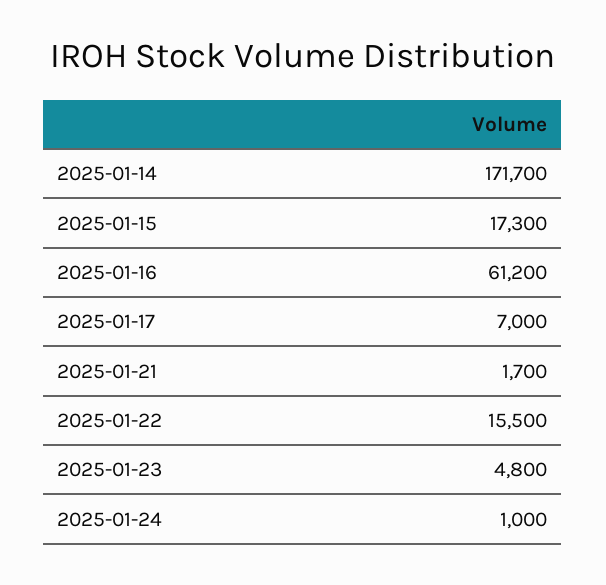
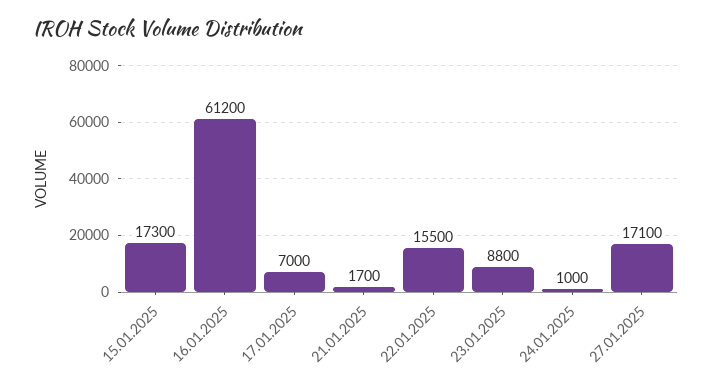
2025-01-14: 171700 -> none
2025-01-23: 4800 -> 8800
27.01.2025: none -> 17100

